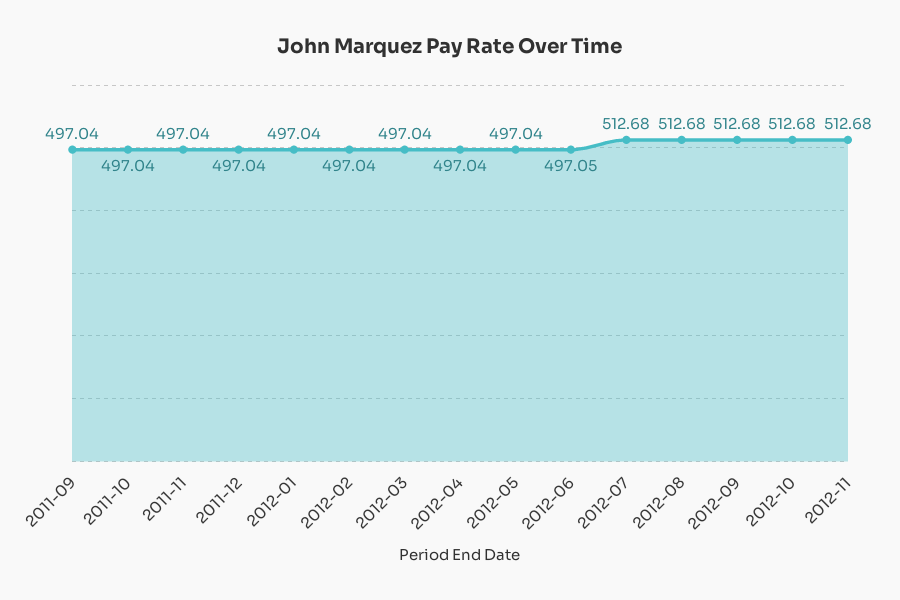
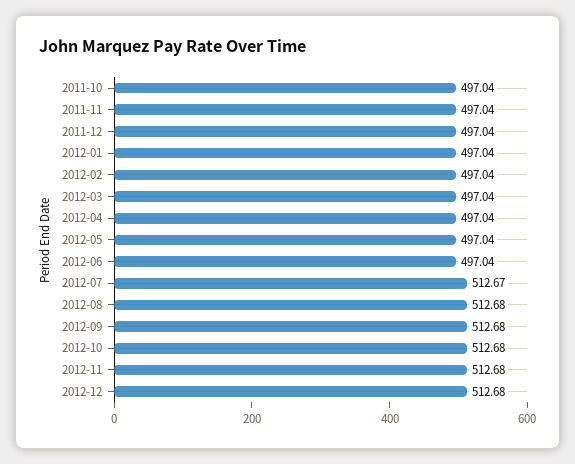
2011-09: 497.04 -> none
2012-06: 497.05 -> 497.04
2012-07: 512.68 -> 512.67
2012-12: none -> 512.68

